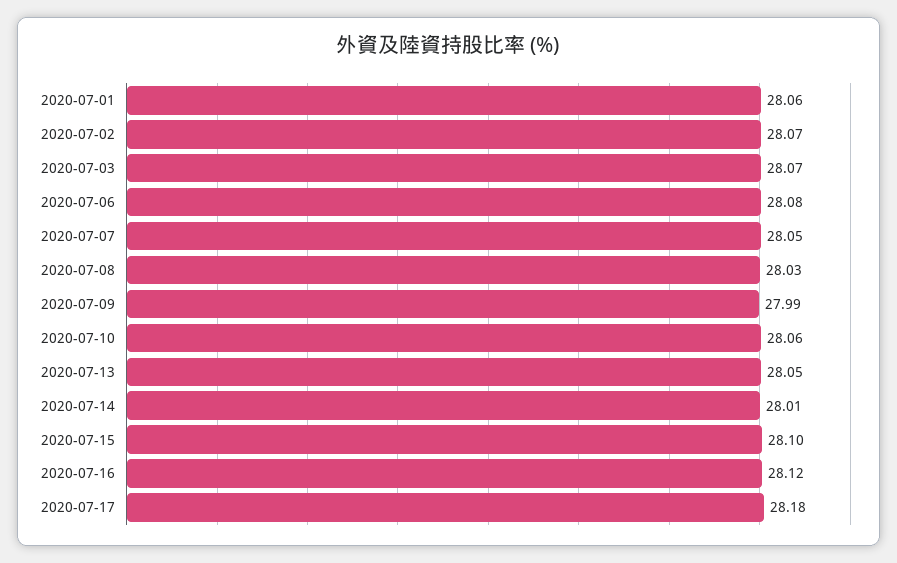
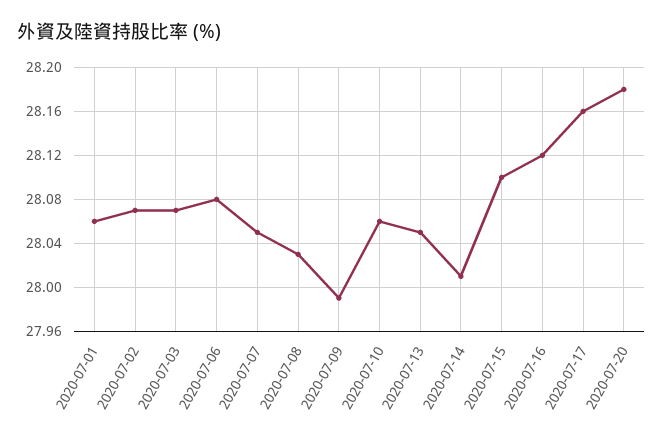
2020-07-17: 28.18 -> 28.16
2020-07-20: none -> 28.18

